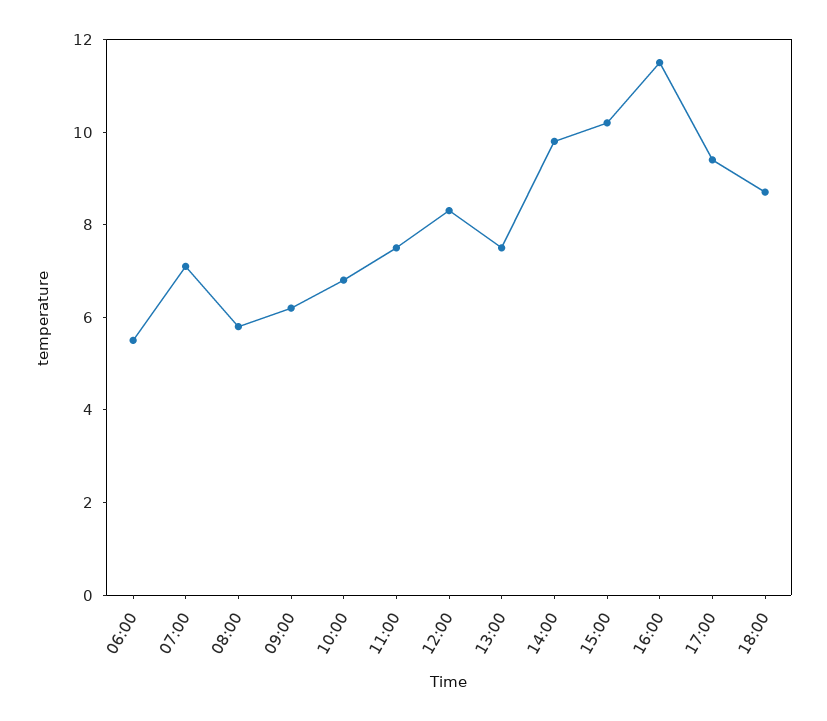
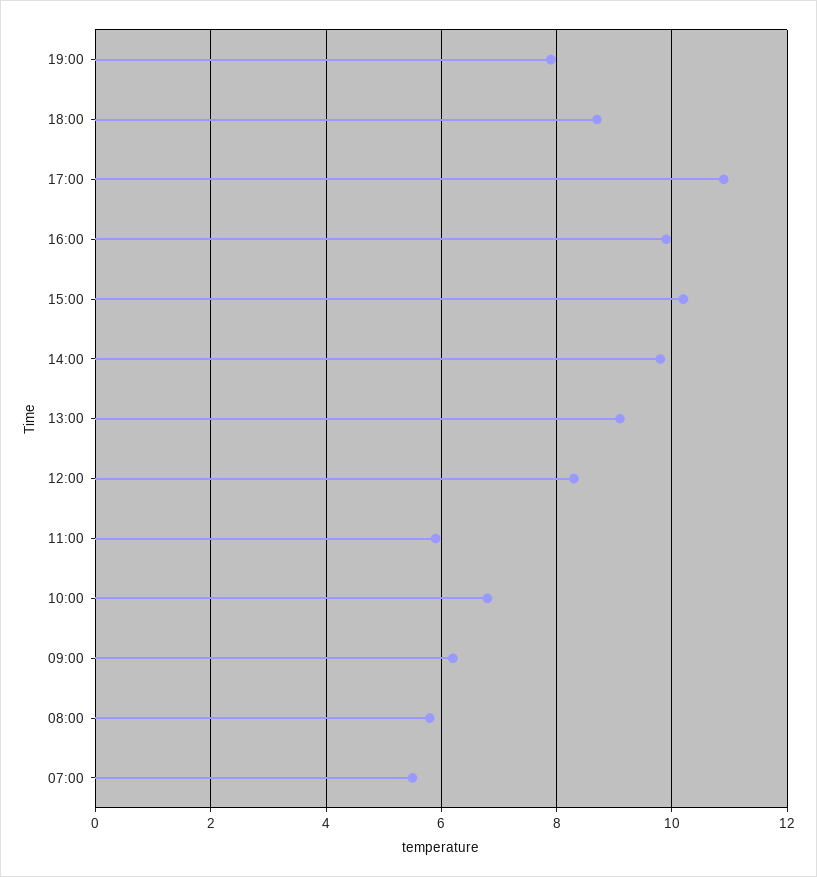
06:00: 5.5 -> none
07:00: 7 -> 5.5
11:00: 7.5 -> 6
13:00: 7.5 -> 9
16:00: 11.5 -> 10
17:00: 9.5 -> 11
19:00: none -> 8

